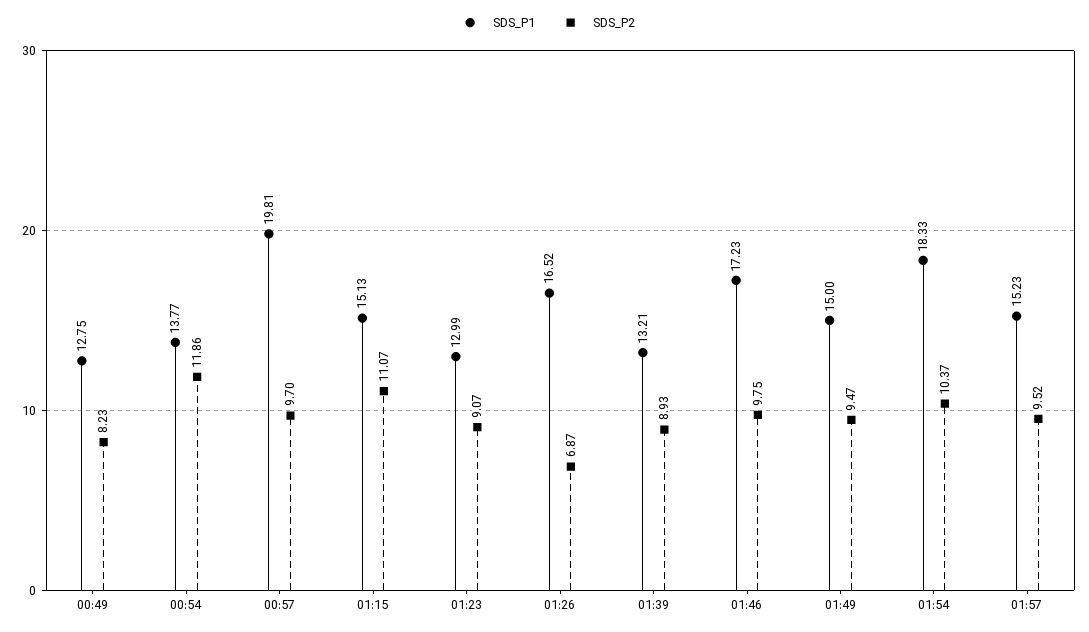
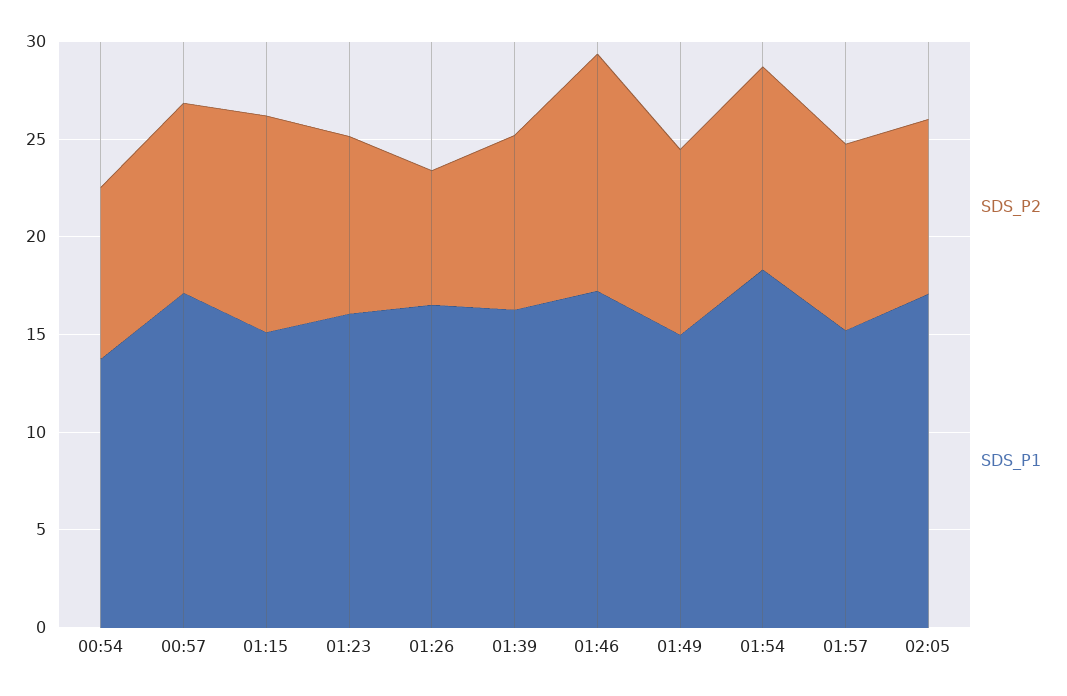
SDS_P1, 00:49: 12.75 -> none
SDS_P2, 00:49: 8.23 -> none
SDS_P2, 00:54: 11.86 -> 9
SDS_P1, 00:57: 19.81 -> 17
SDS_P1, 01:23: 12.99 -> 16
SDS_P1, 01:39: 13.21 -> 16
SDS_P2, 01:46: 9.75 -> 12
SDS_P2, 02:05: none -> 9
SDS_P1, 02:05: none -> 17

